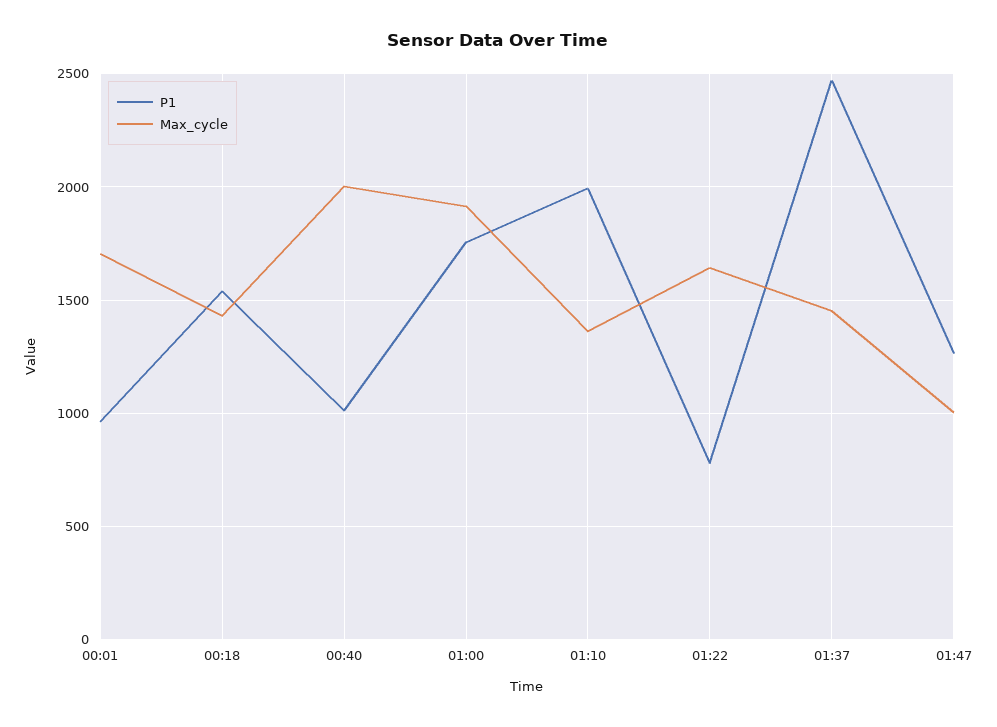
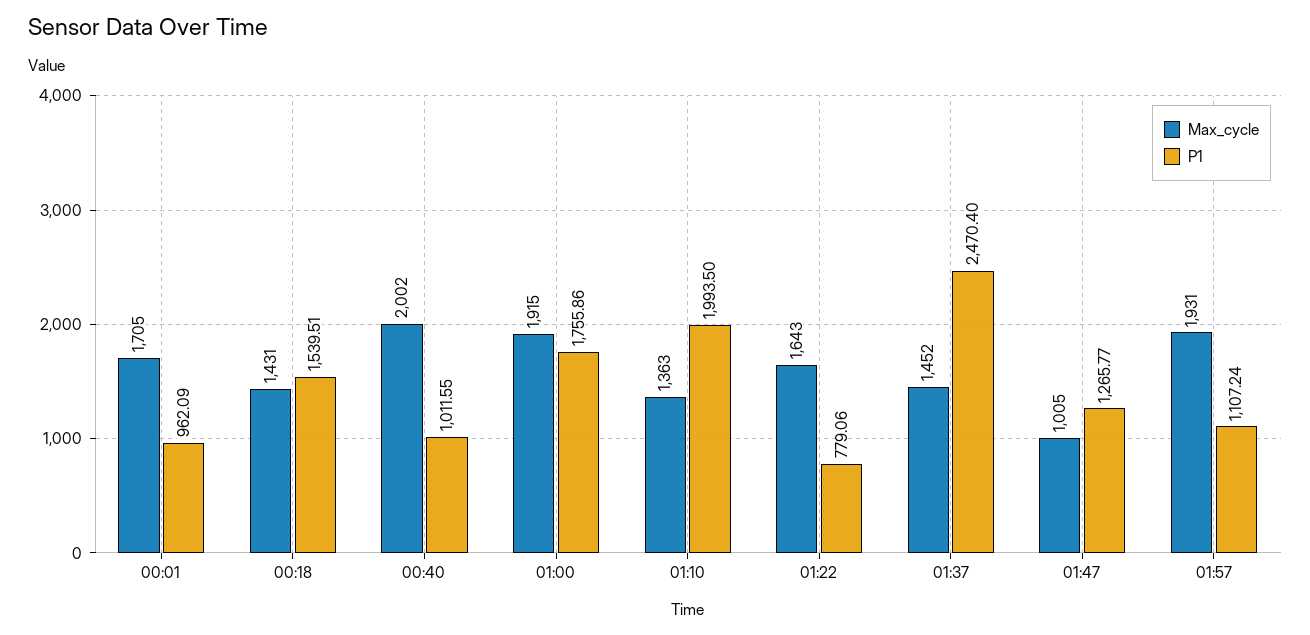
Max_cycle, 01:57: none -> 1931
P1, 01:57: none -> 1107.24

